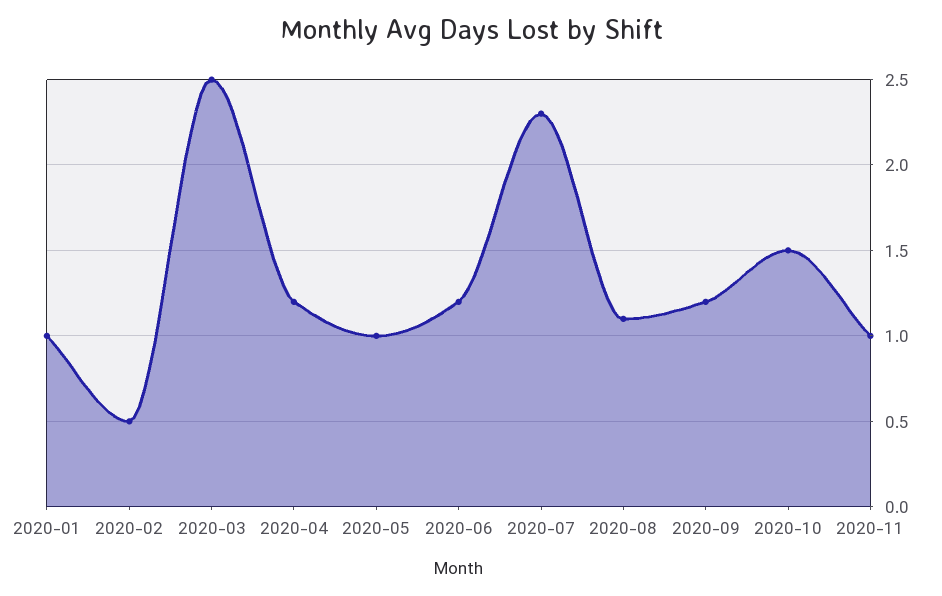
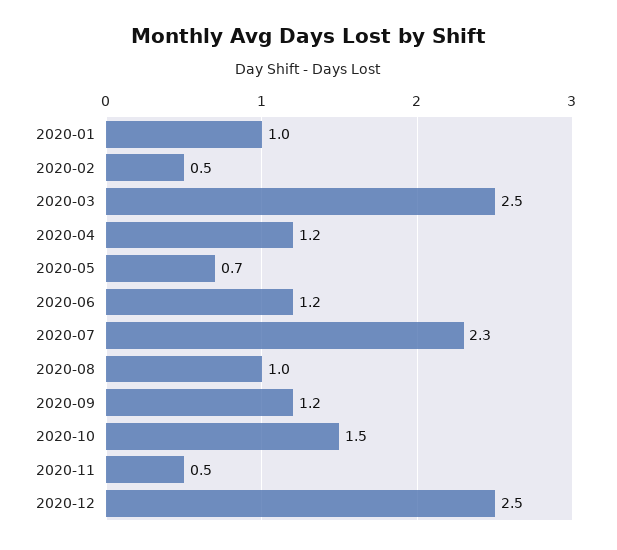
2020-05: 1 -> 0.7
2020-08: 1.1 -> 1
2020-11: 1 -> 0.5
2020-12: none -> 2.5

